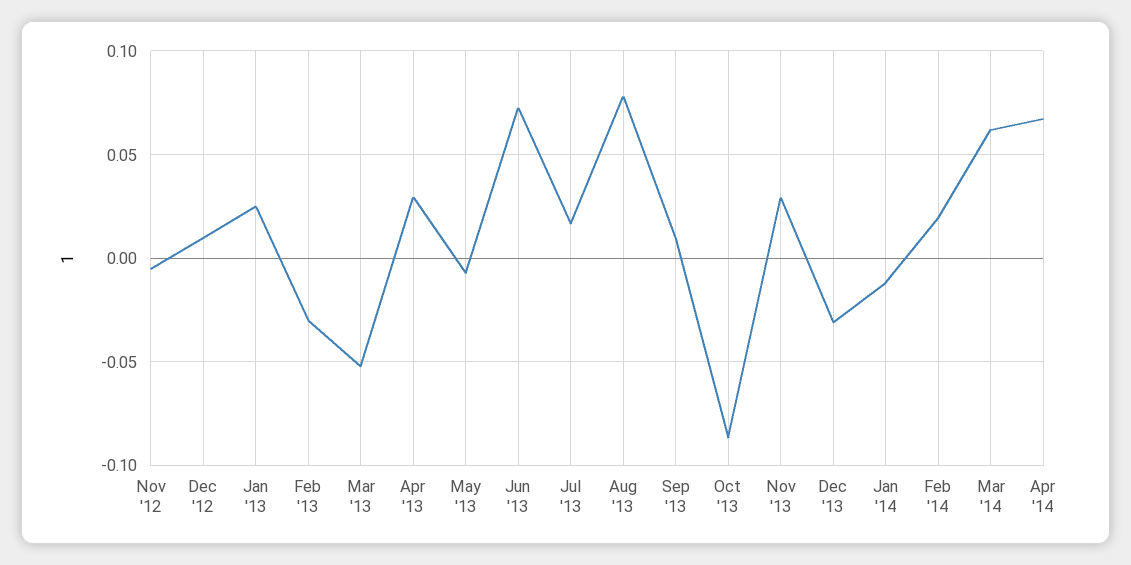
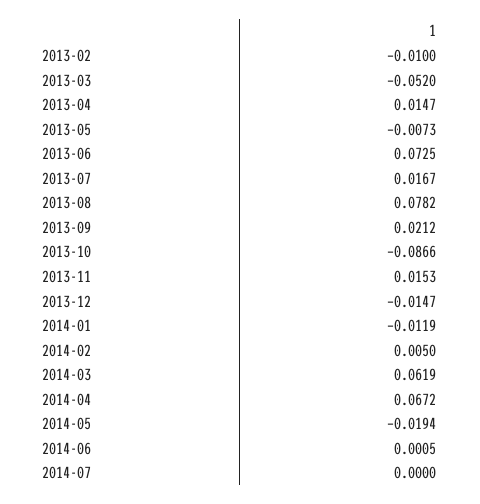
Nov '12: -0.005 -> none
Dec '12: 0.01 -> none
Jan '13: 0.025 -> none
Feb '13: -0.03 -> -0.01
Apr '13: 0.03 -> 0.0147
Sep '13: 0.01 -> 0.0212
Nov '13: 0.03 -> 0.0153
Dec '13: -0.03 -> -0.0147
Feb '14: 0.02 -> 0.005
2014-05: none -> -0.0194
2014-06: none -> 0.0005
2014-07: none -> 0

